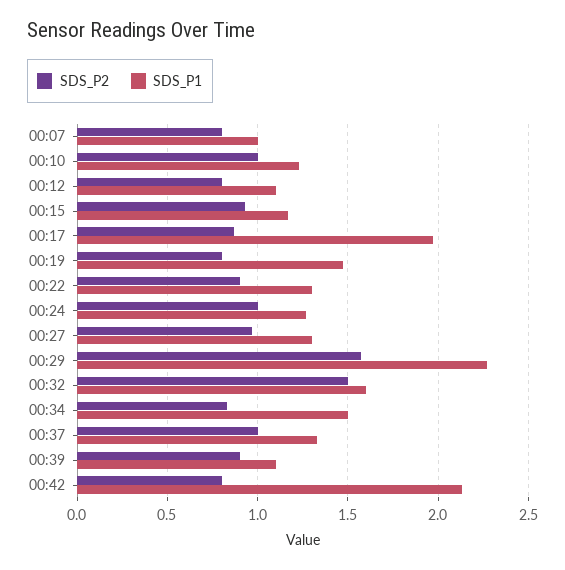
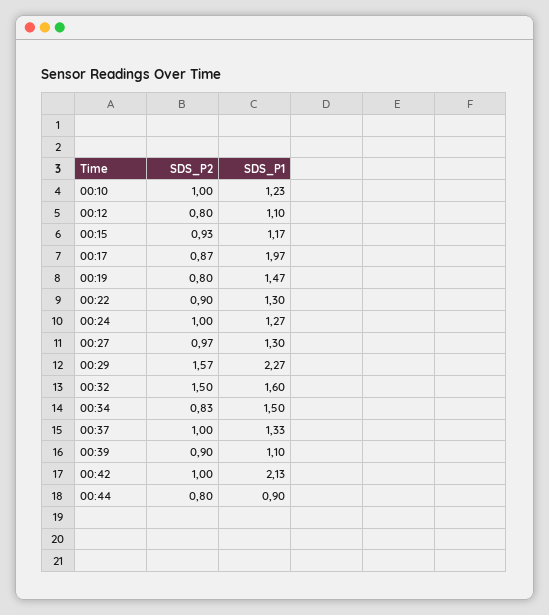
SDS_P2, 00:07: 0.8 -> none
SDS_P1, 00:07: 1 -> none
SDS_P2, 00:42: 0.8 -> 1
SDS_P2, 00:44: none -> 0.8
SDS_P1, 00:44: none -> 0.9

